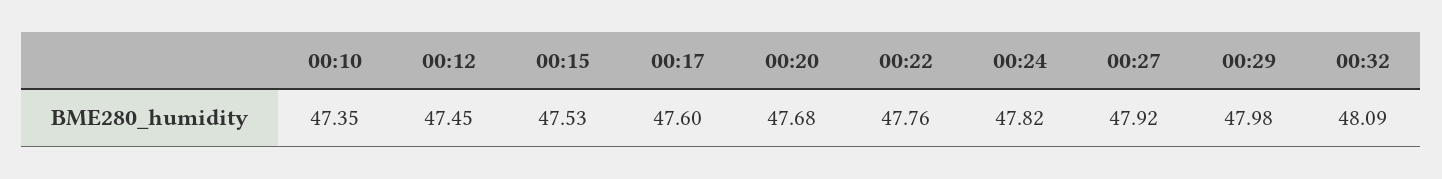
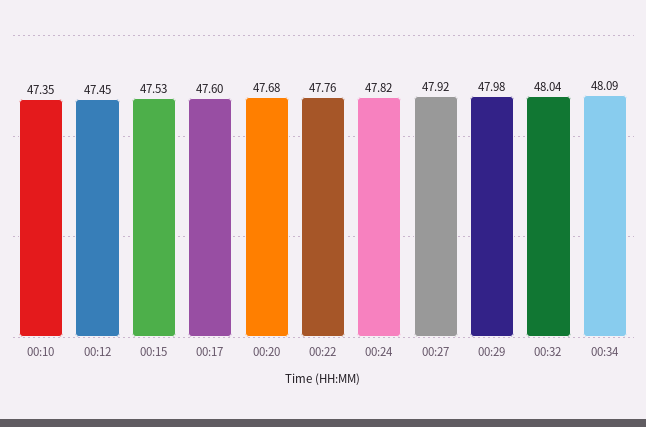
00:32: 48.09 -> 48.04
00:34: none -> 48.09

